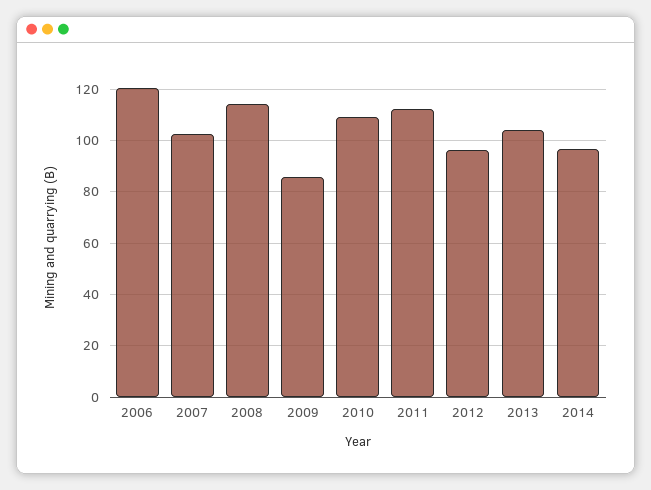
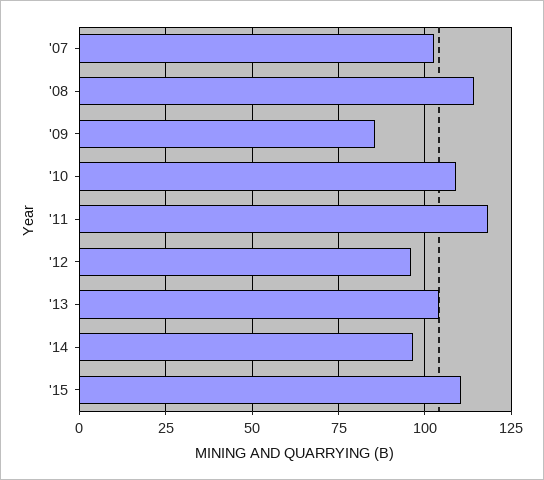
2006: 120 -> none
2011: 112.5 -> 117.5
'15: none -> 110

